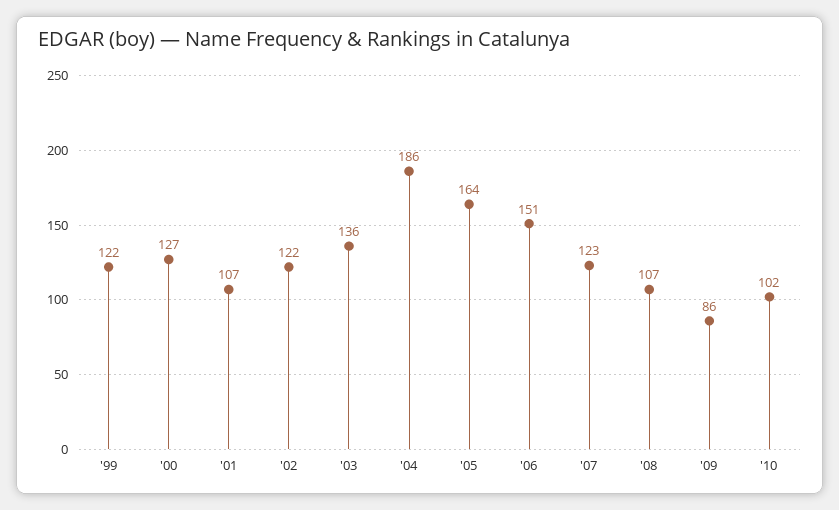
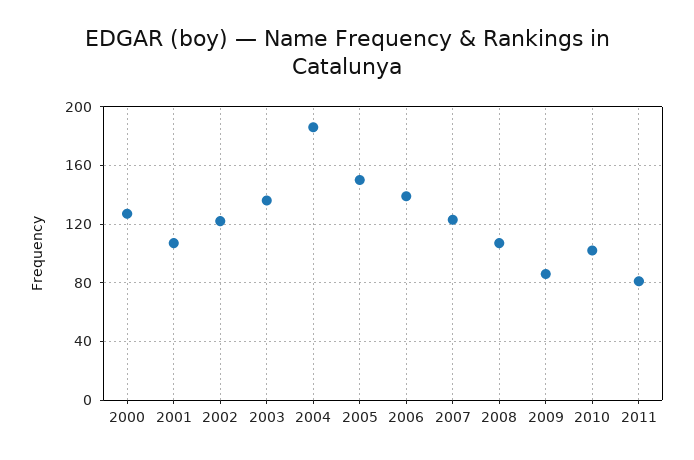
'99: 122 -> none
'05: 164 -> 150
'06: 151 -> 140
2011: none -> 80

